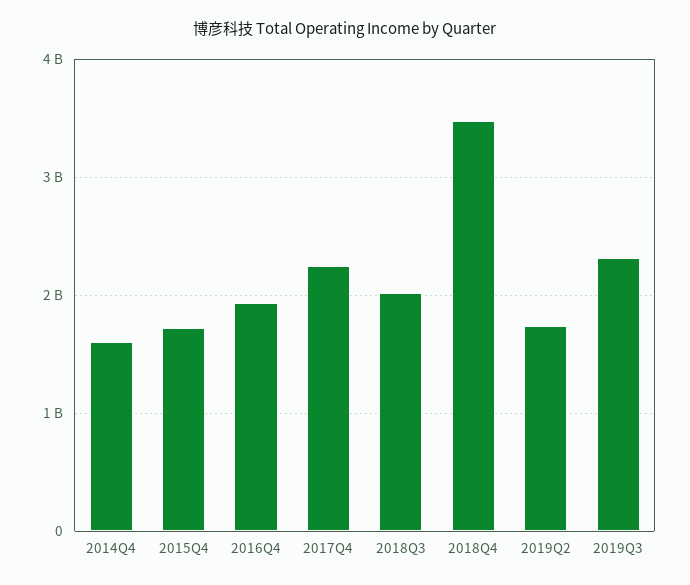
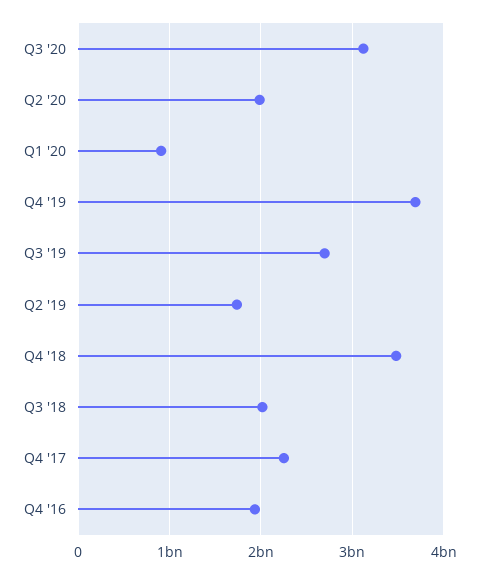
2014Q4: 1600000000 -> none
2015Q4: 1700000000 -> none
2019Q3: 2300000000 -> 2700000000
Q3 '20: none -> 3100000000
Q2 '20: none -> 2000000000
Q1 '20: none -> 900000000
Q4 '19: none -> 3700000000

